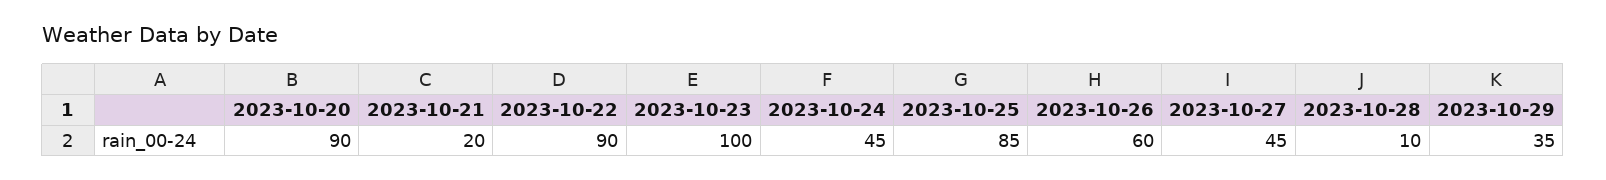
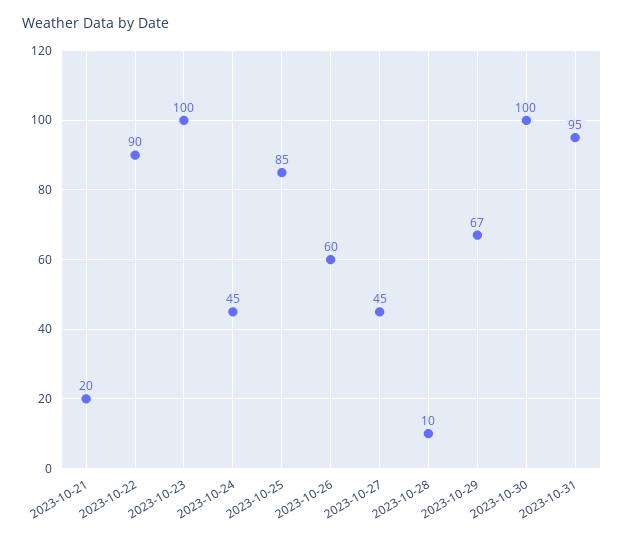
2023-10-20: 90 -> none
2023-10-29: 35 -> 67
2023-10-30: none -> 100
2023-10-31: none -> 95

